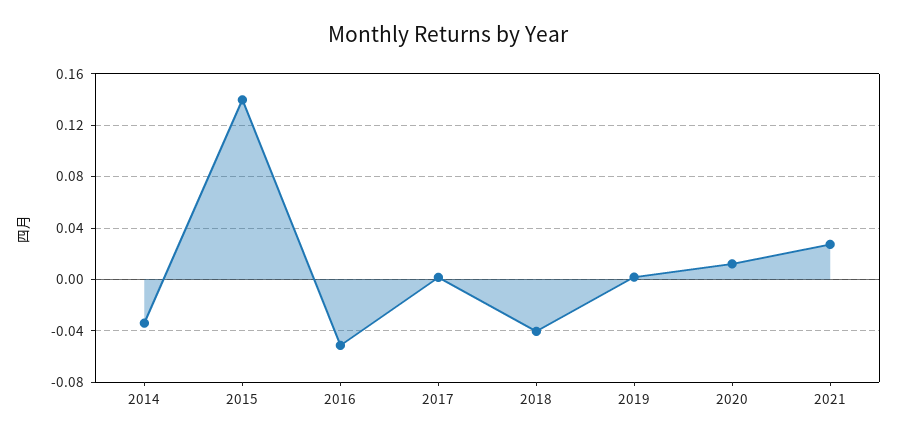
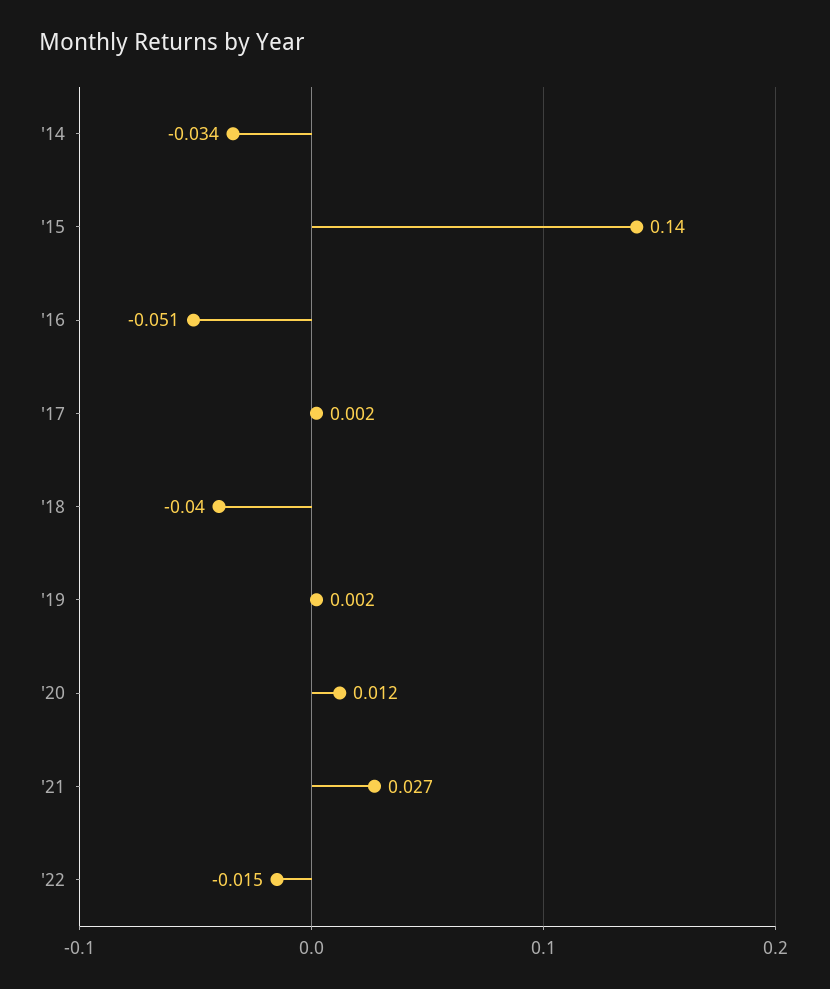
'22: none -> -0.015

